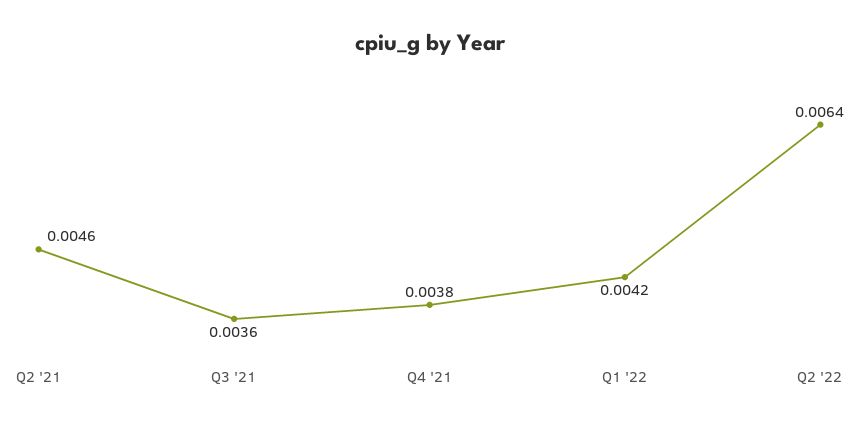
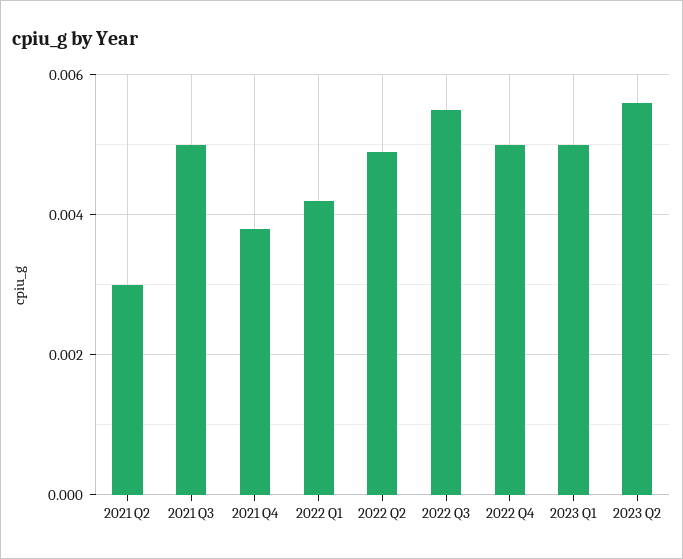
Q2 '21: 0.0046 -> 0.003
Q3 '21: 0.0036 -> 0.005
Q2 '22: 0.0064 -> 0.005
2022 Q3: none -> 0.0055
2022 Q4: none -> 0.005
2023 Q1: none -> 0.005
2023 Q2: none -> 0.0055

